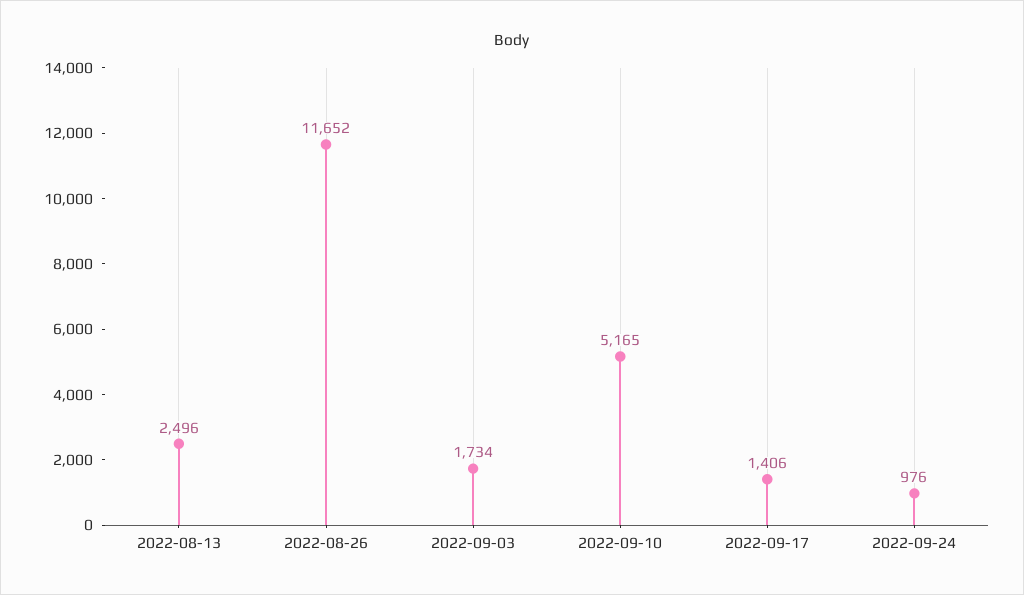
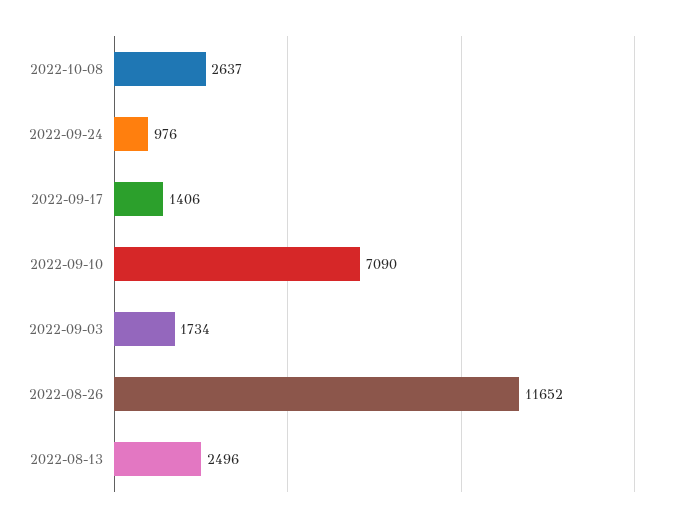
2022-09-10: 5165 -> 7090
2022-10-08: none -> 2637

